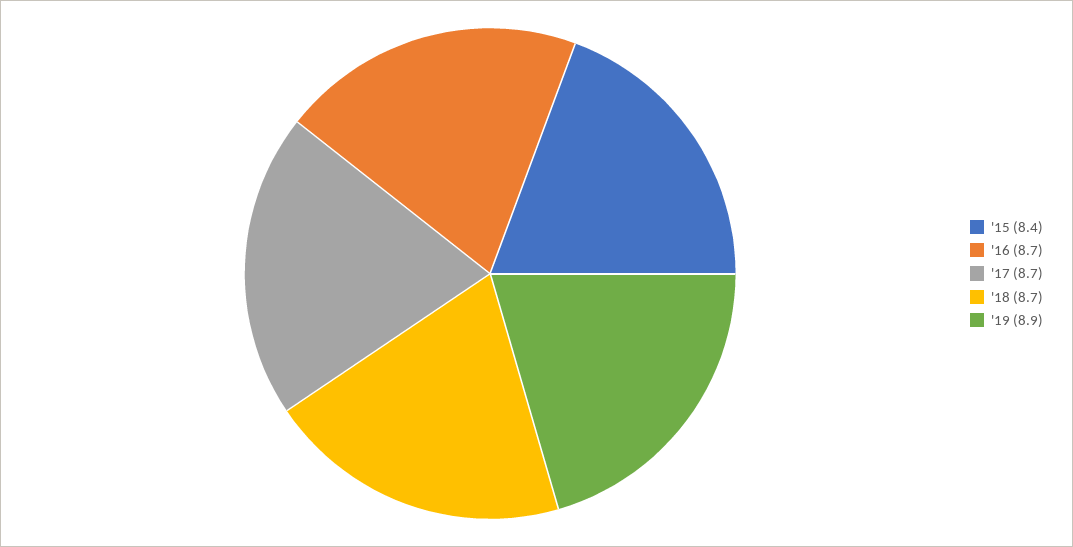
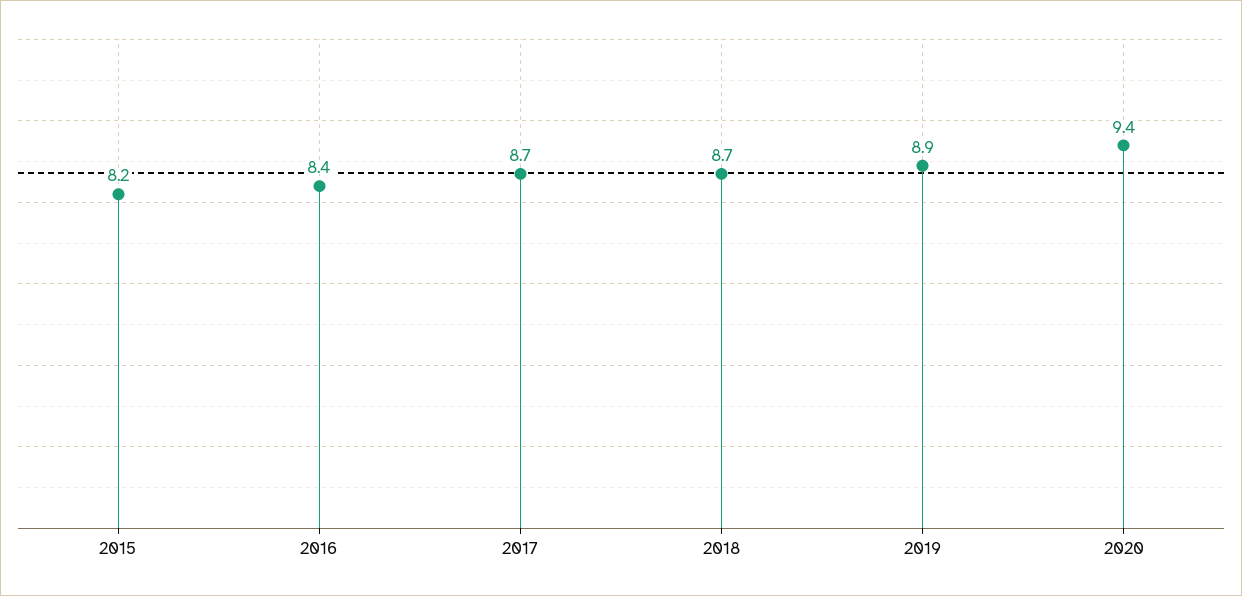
'15: 8.4 -> 8.2
'16: 8.7 -> 8.4
2020: none -> 9.4

